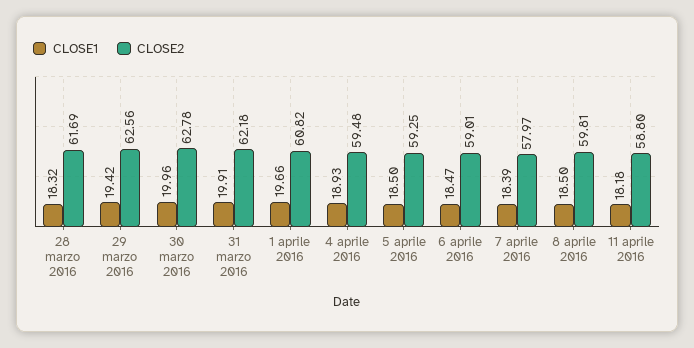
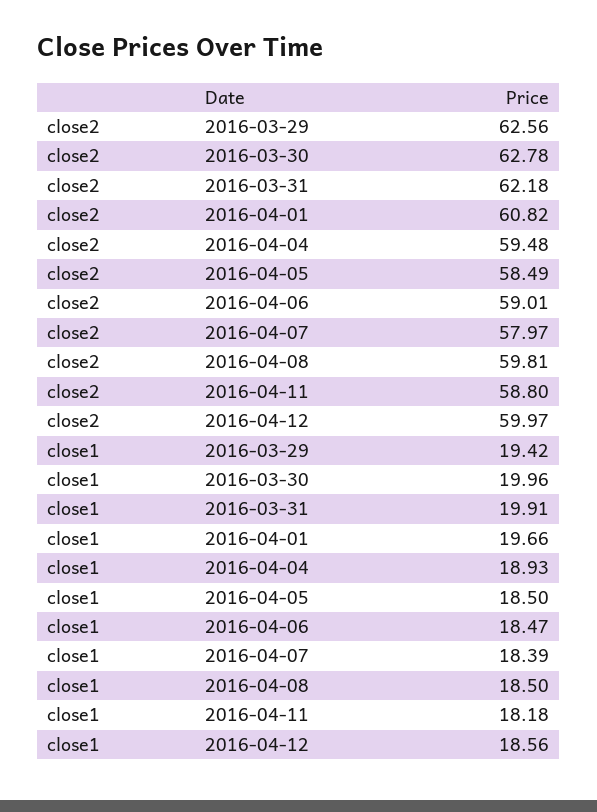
CLOSE1, 28 marzo 2016: 18.32 -> none
CLOSE2, 28 marzo 2016: 61.69 -> none
CLOSE2, 5 aprile 2016: 59.25 -> 58.49
CLOSE2, 2016-04-12: none -> 59.97
CLOSE1, 2016-04-12: none -> 18.56

